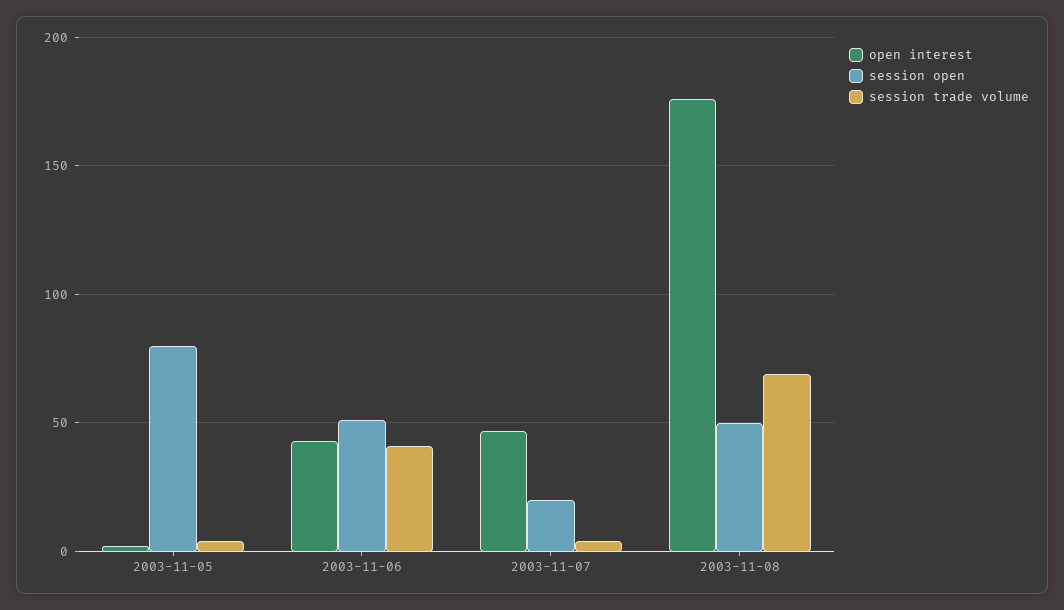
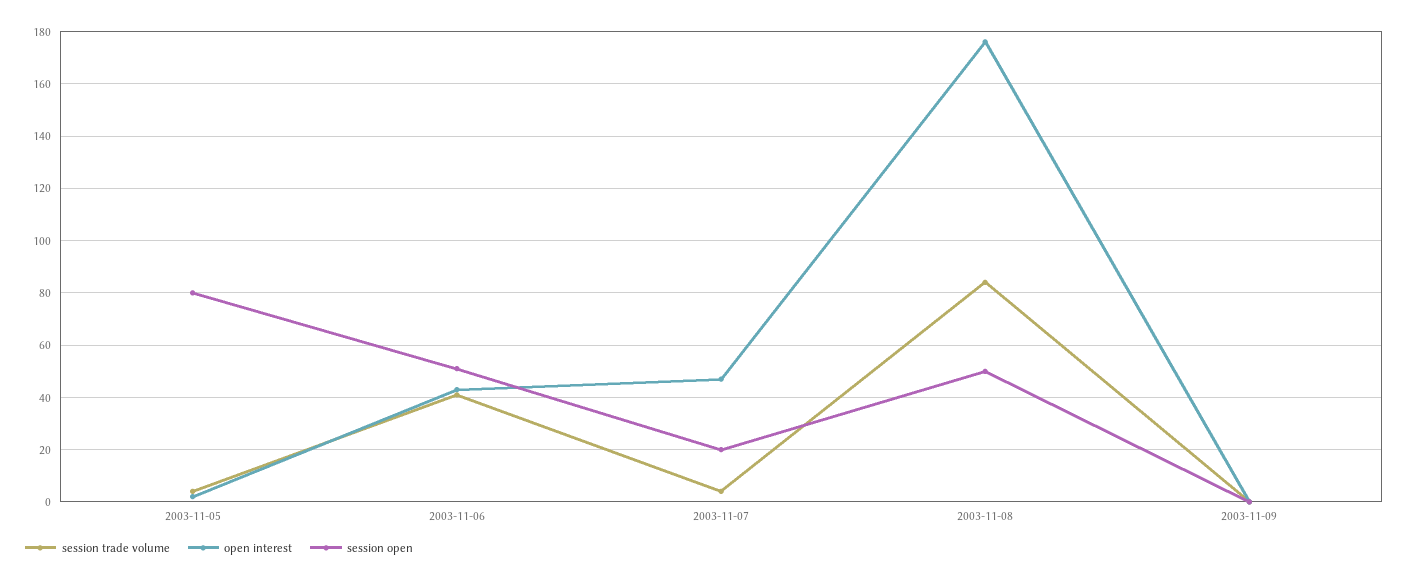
session trade volume, 2003-11-08: 70 -> 85
session trade volume, 2003-11-09: none -> 0
open interest, 2003-11-09: none -> 0
session open, 2003-11-09: none -> 0

